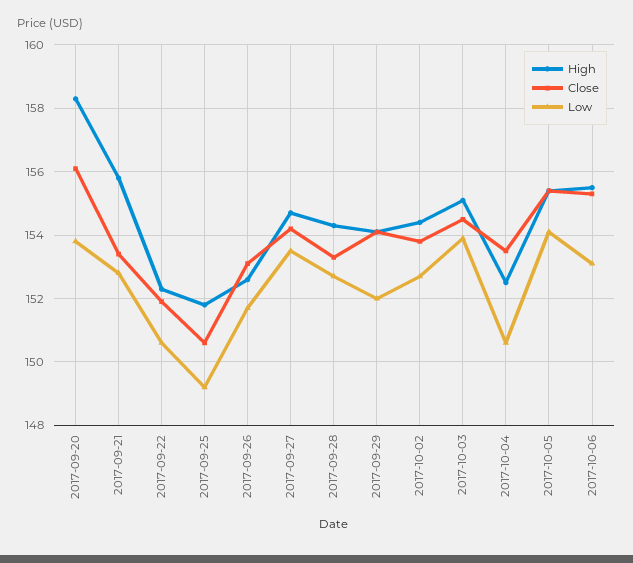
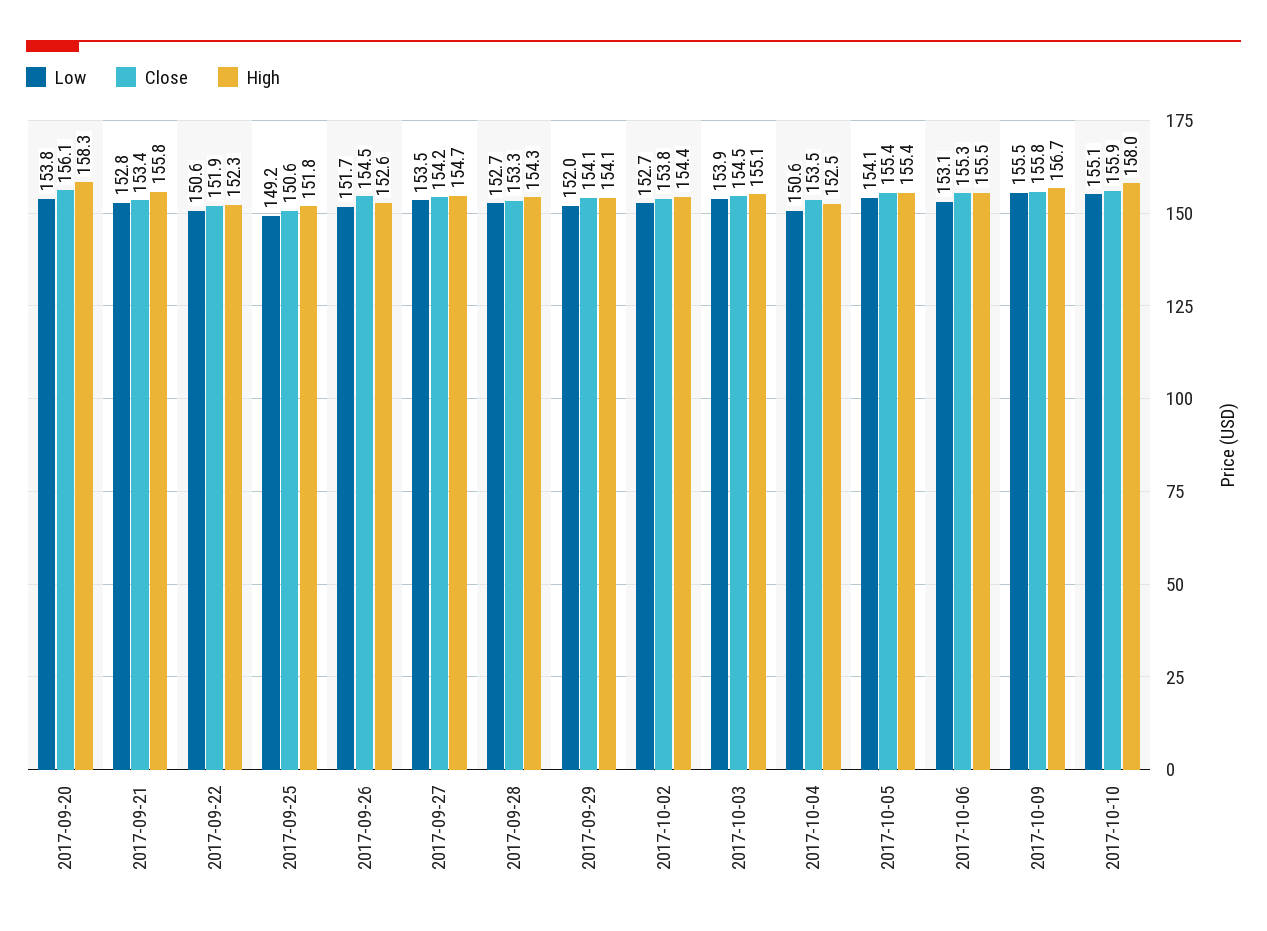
Close, 2017-09-26: 153 -> 154.5
Low, 2017-10-09: none -> 155.5
Close, 2017-10-09: none -> 155.8
High, 2017-10-09: none -> 156.7
Low, 2017-10-10: none -> 155.1
Close, 2017-10-10: none -> 155.9
High, 2017-10-10: none -> 158

